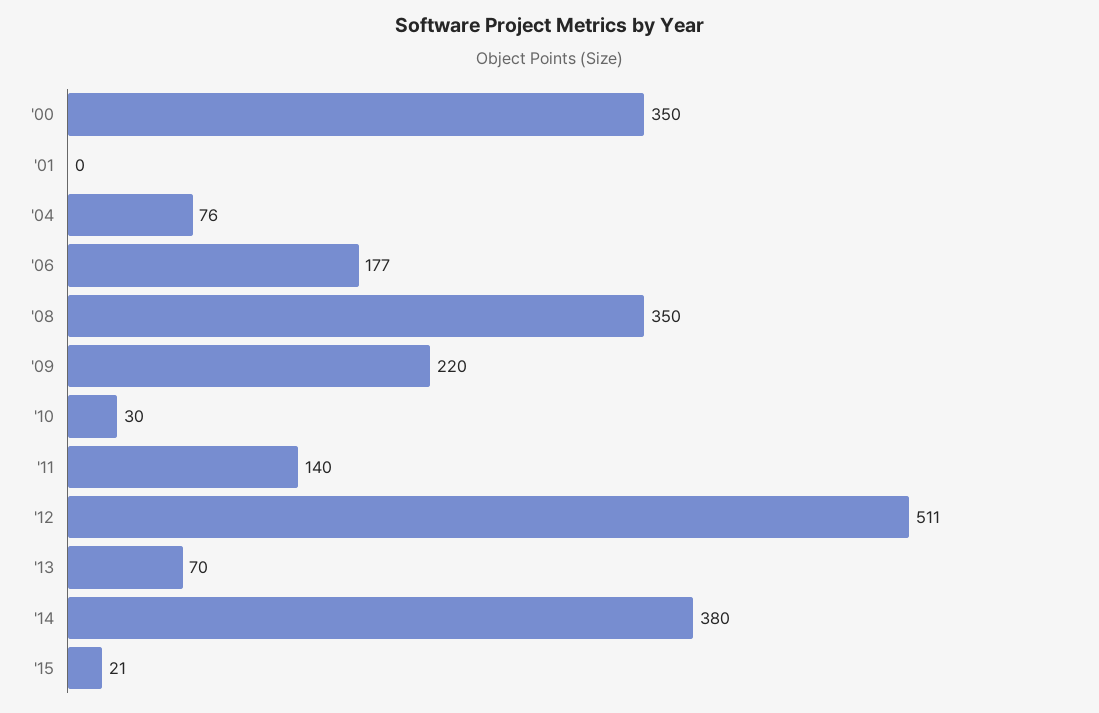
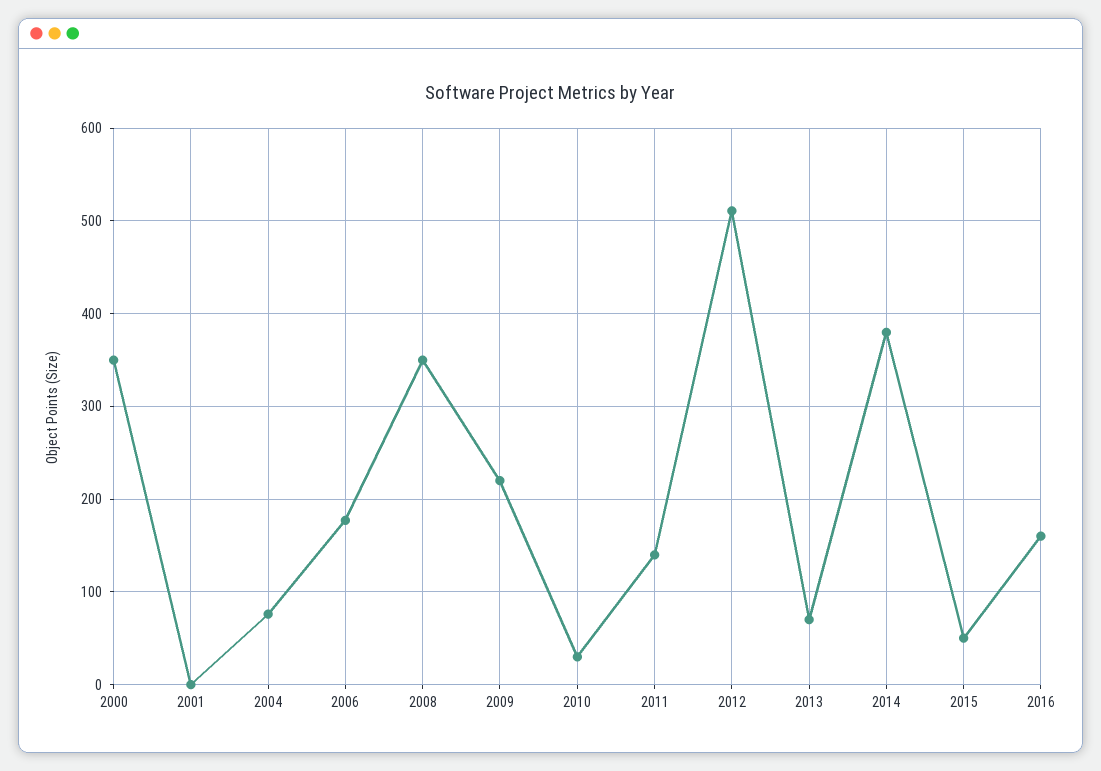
'15: 21 -> 50
2016: none -> 160

